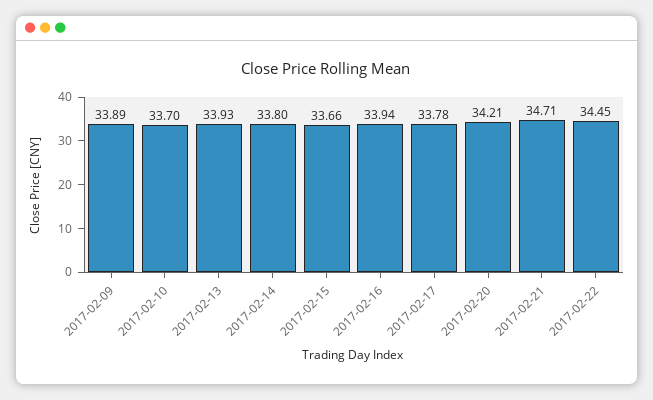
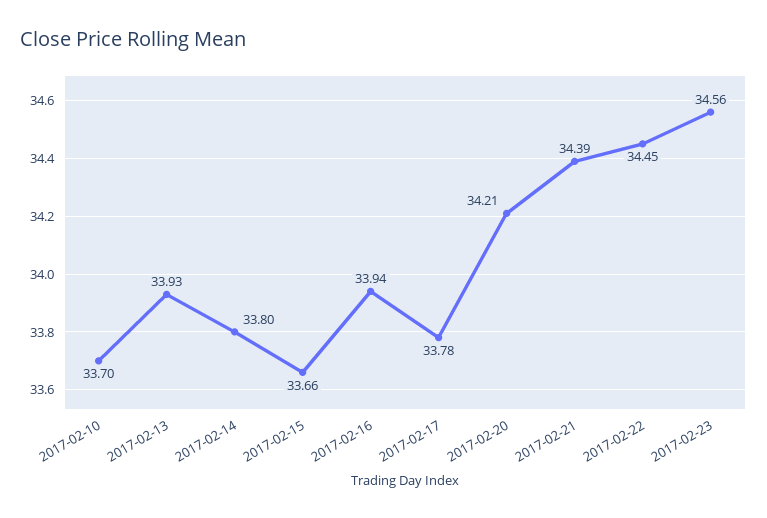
2017-02-09: 33.89 -> none
2017-02-21: 34.71 -> 34.39
2017-02-23: none -> 34.56

